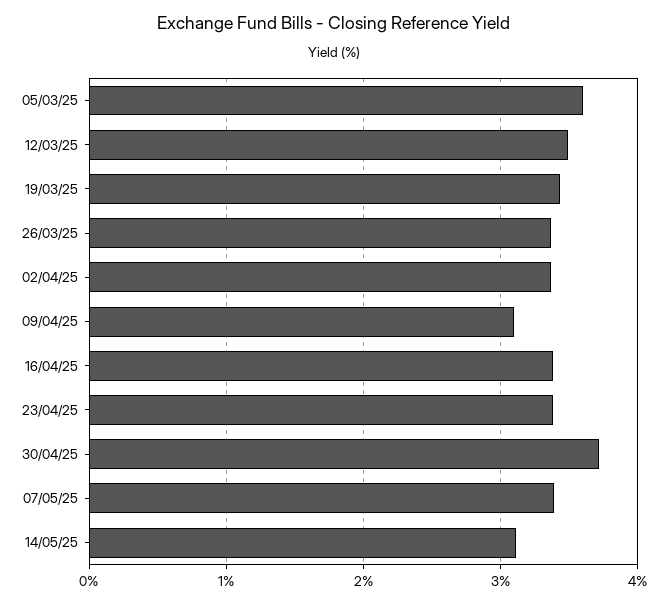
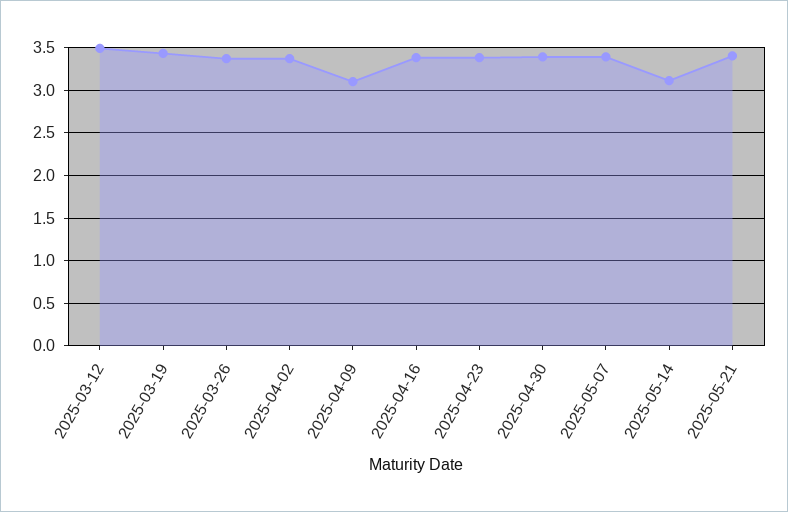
05/03/25: 3.6 -> none
30/04/25: 3.7 -> 3.4
2025-05-21: none -> 3.4

